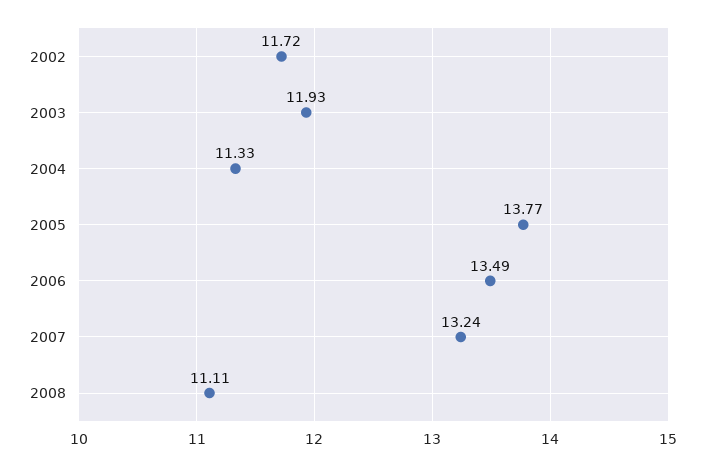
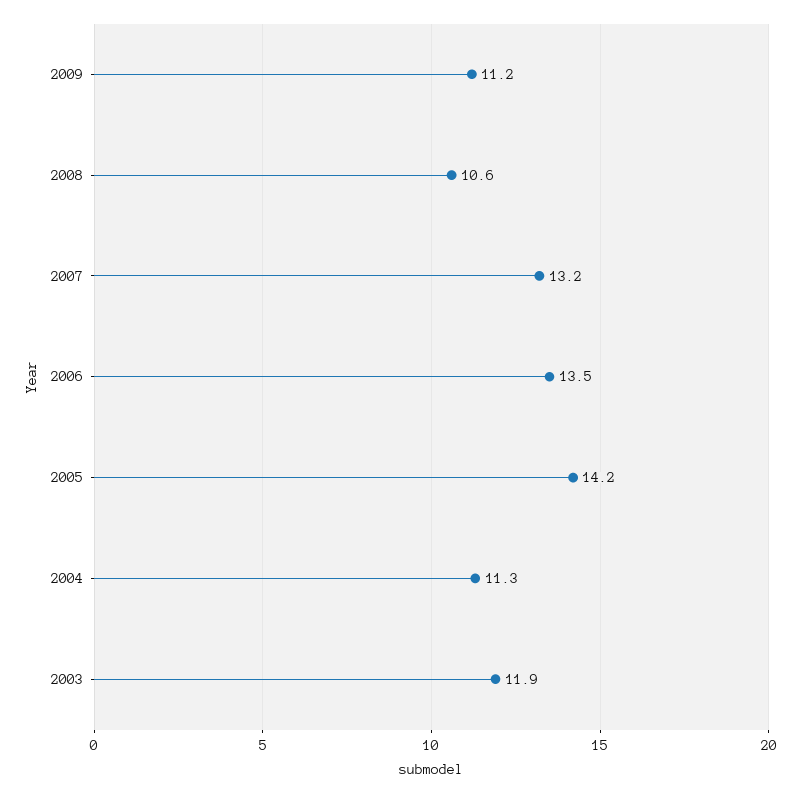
2002: 11.72 -> none
2005: 13.77 -> 14.2
2008: 11.11 -> 10.6
2009: none -> 11.2

